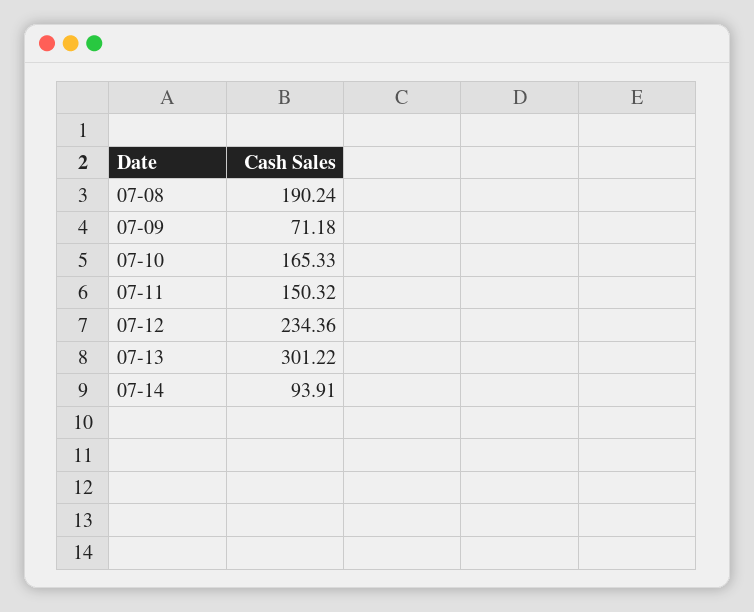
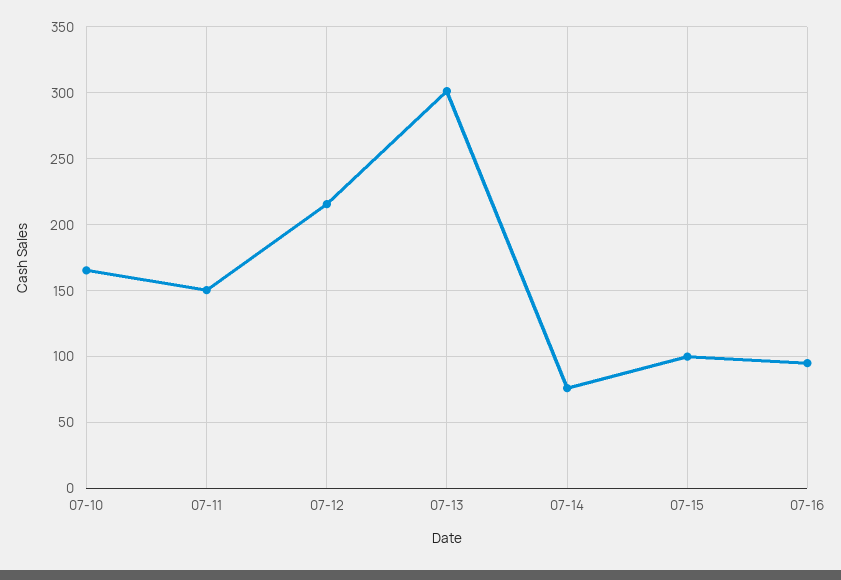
07-08: 190.24 -> none
07-09: 71.18 -> none
07-12: 234.36 -> 215
07-14: 93.91 -> 75
07-15: none -> 100
07-16: none -> 95

